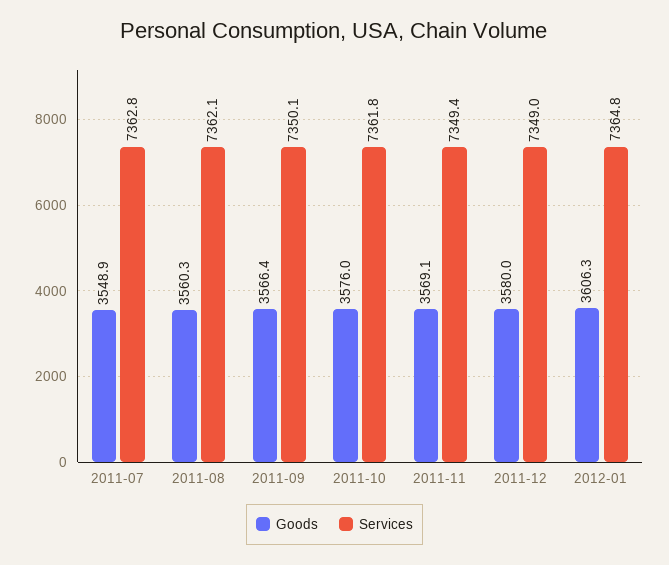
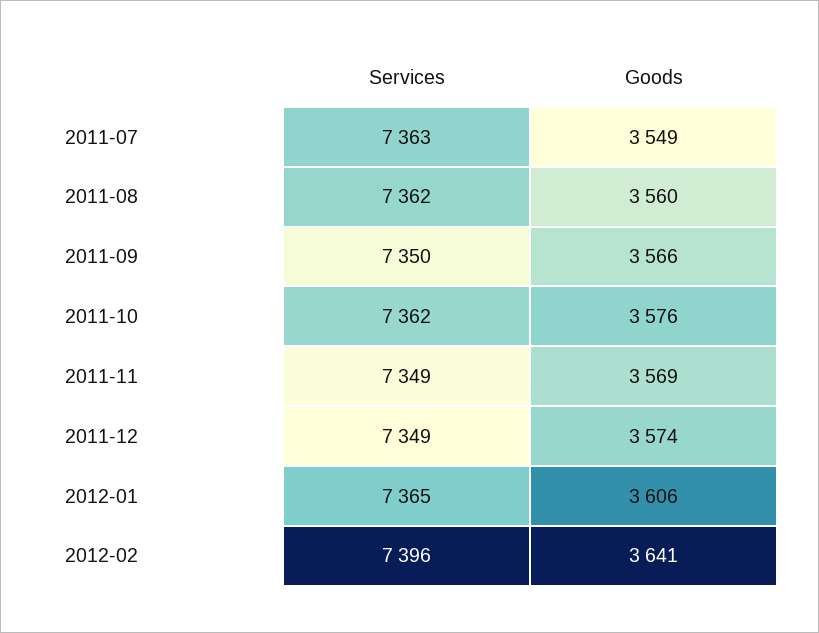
Goods, 2011-12: 3580 -> 3574
Services, 2012-02: none -> 7396
Goods, 2012-02: none -> 3641

